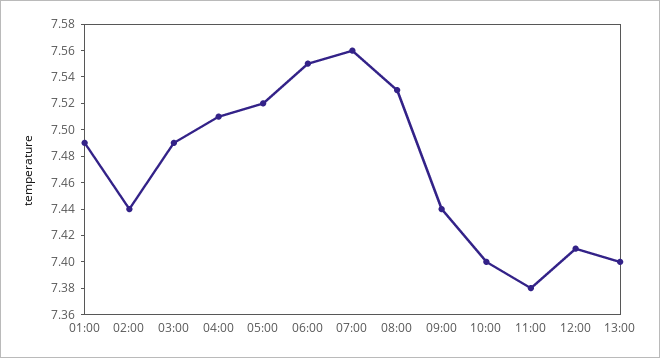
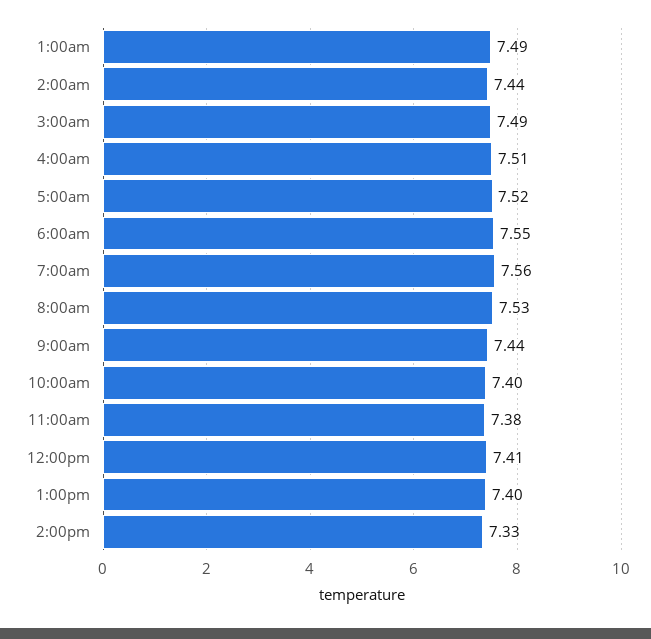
2:00pm: none -> 7.33

